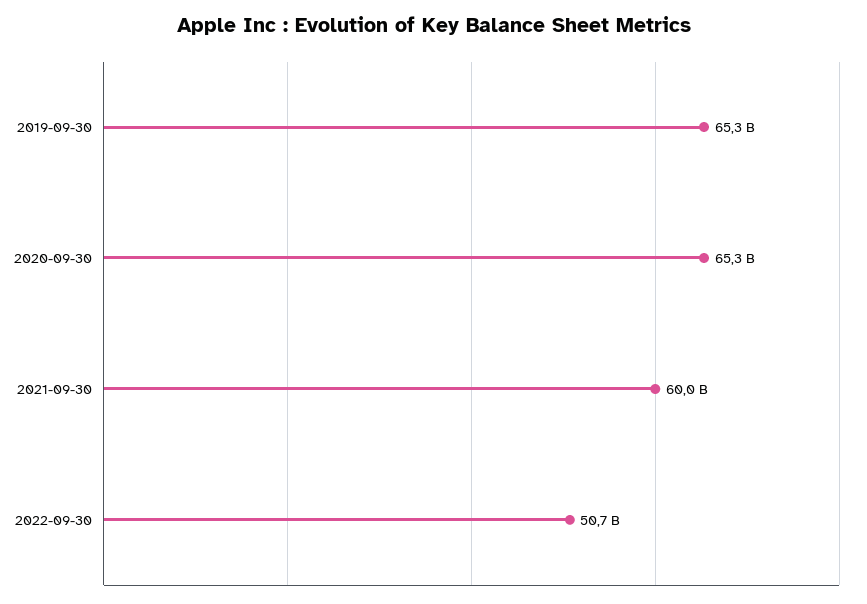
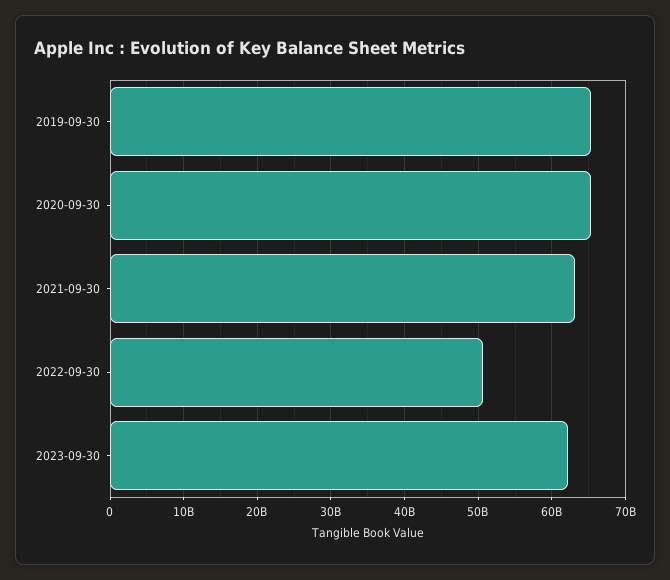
2021-09-30: 60000000000 -> 63000000000
2023-09-30: none -> 62000000000

